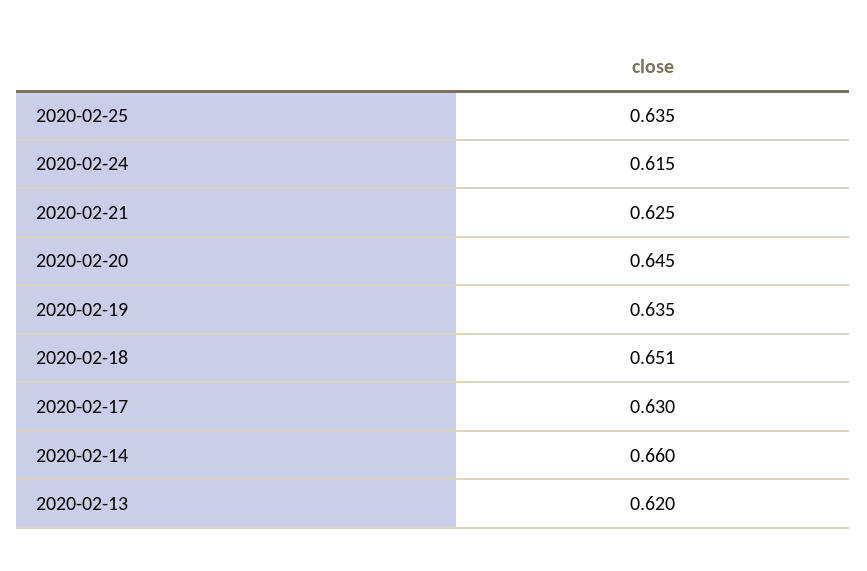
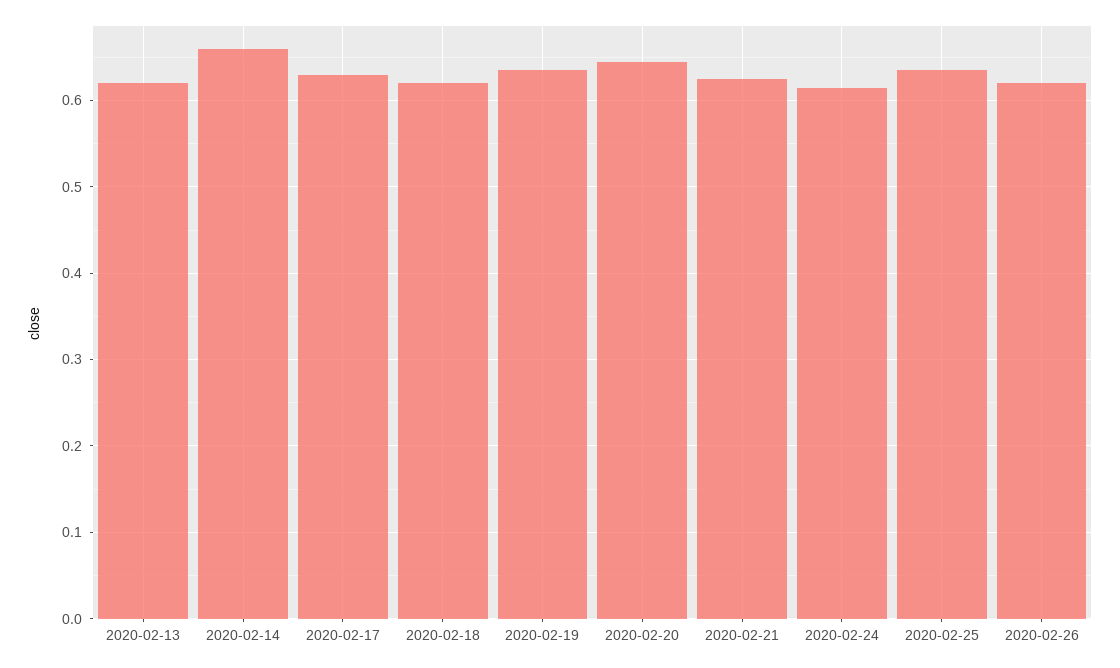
2020-02-18: 0.651 -> 0.62
2020-02-26: none -> 0.62

